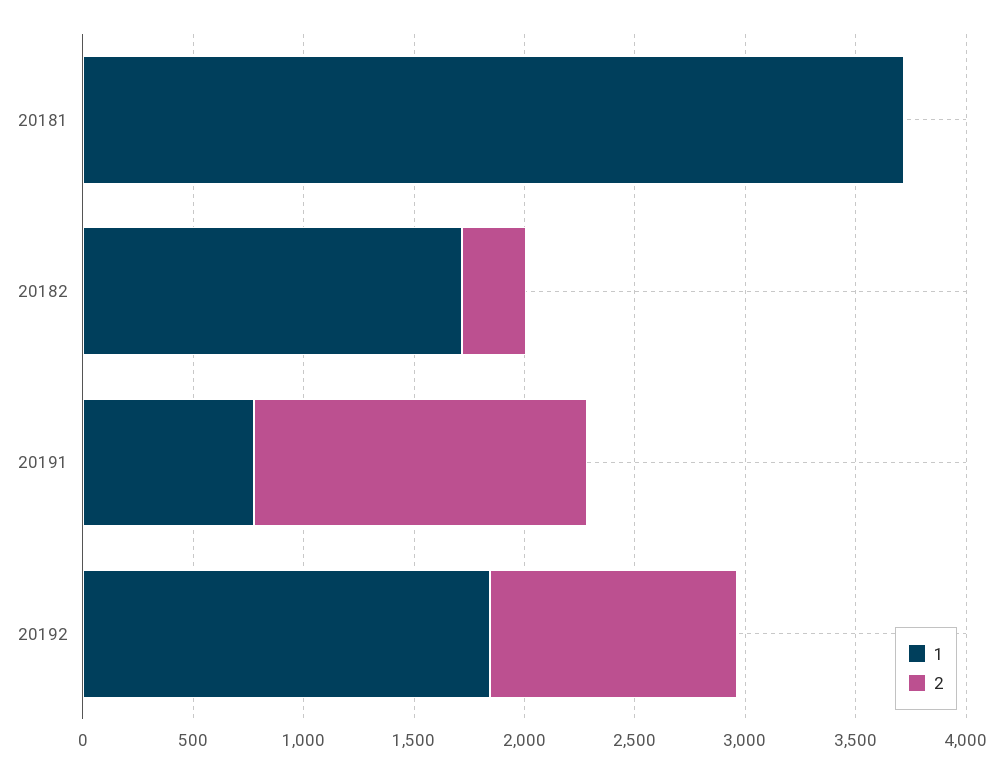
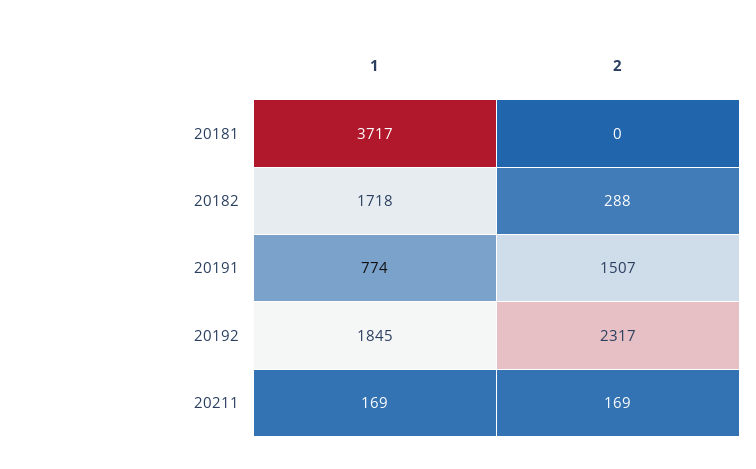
2, 20192: 1100 -> 2317
1, 20211: none -> 169
2, 20211: none -> 169

